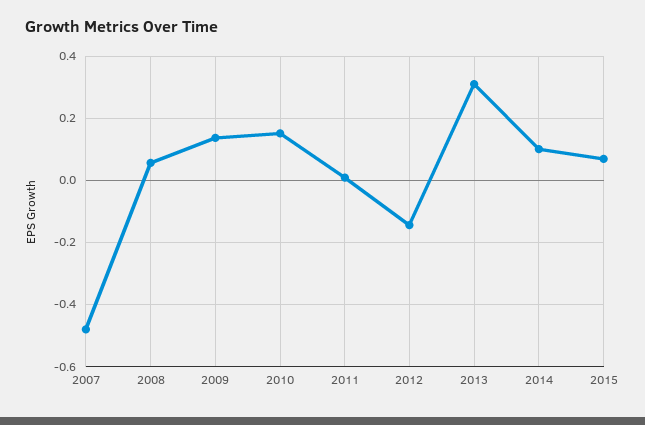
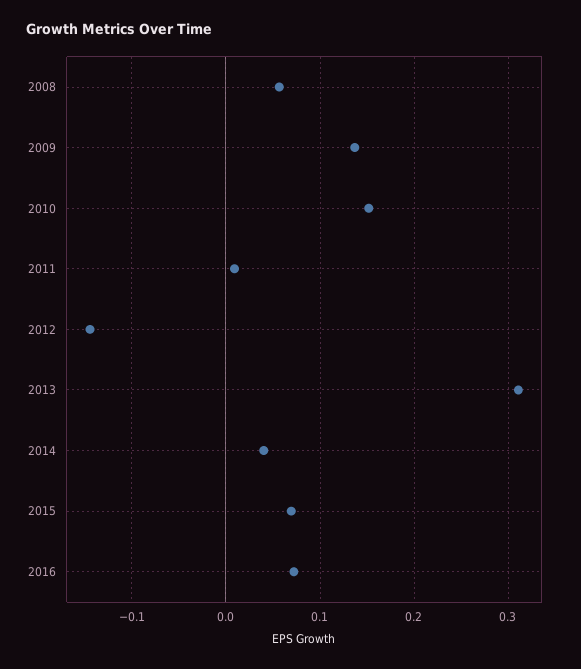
2007: -0.48 -> none
2014: 0.1 -> 0.04
2016: none -> 0.07

